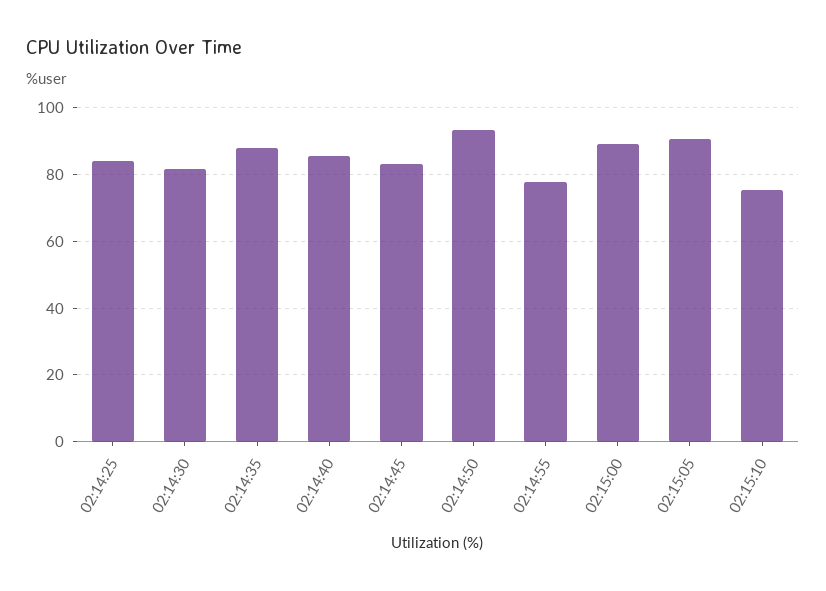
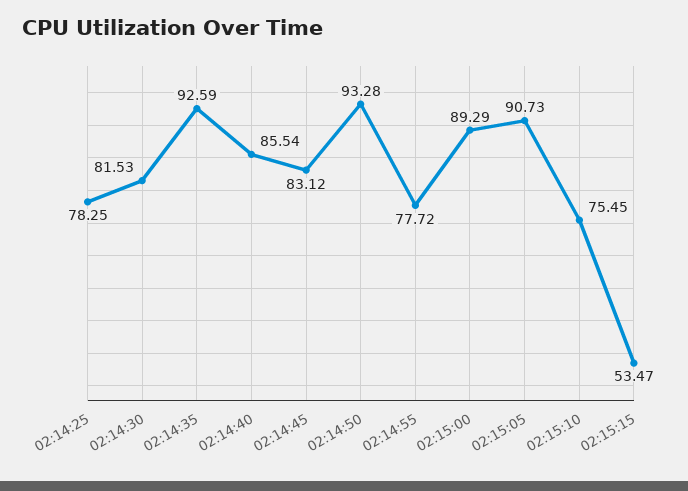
02:14:25: 84 -> 78.25
02:14:35: 88 -> 92.59
02:15:15: none -> 53.47

